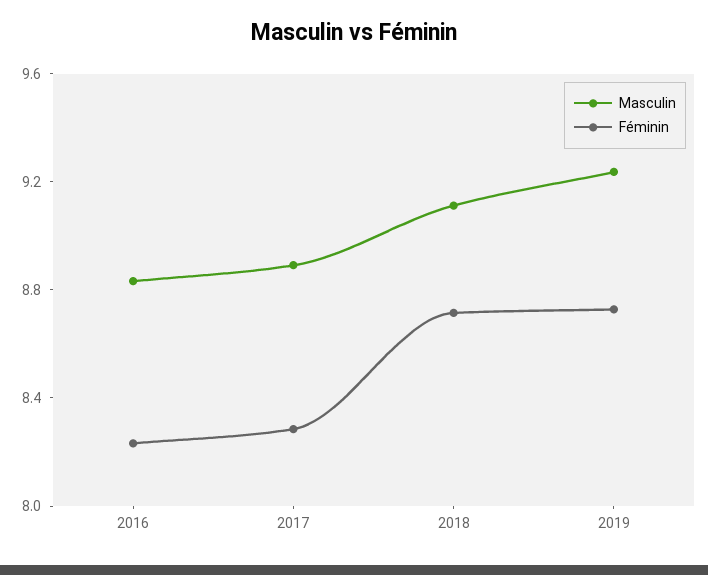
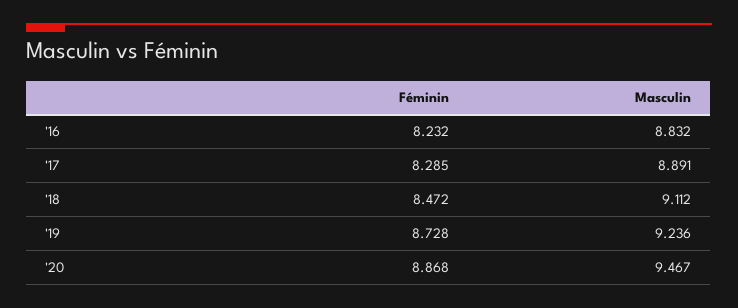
Féminin, 2018: 8.7 -> 8.472
Féminin, '20: none -> 8.868
Masculin, '20: none -> 9.467

